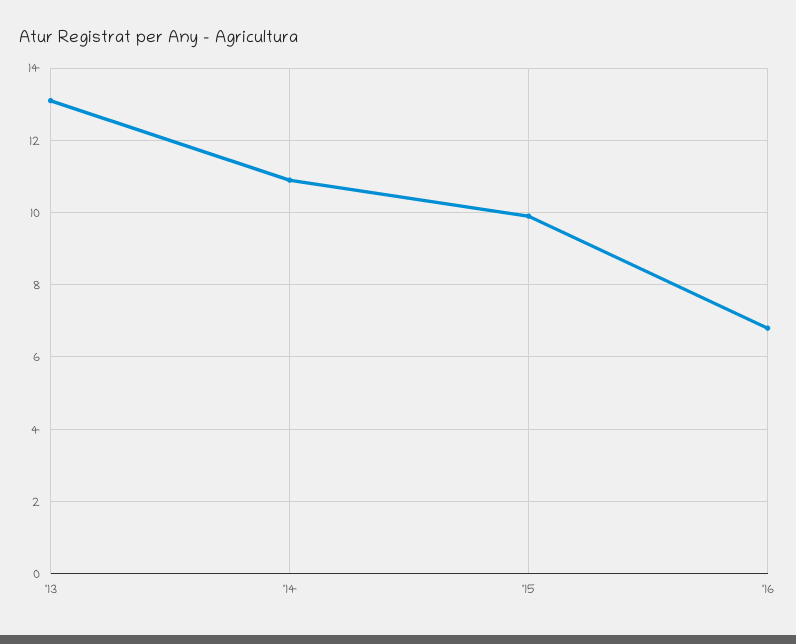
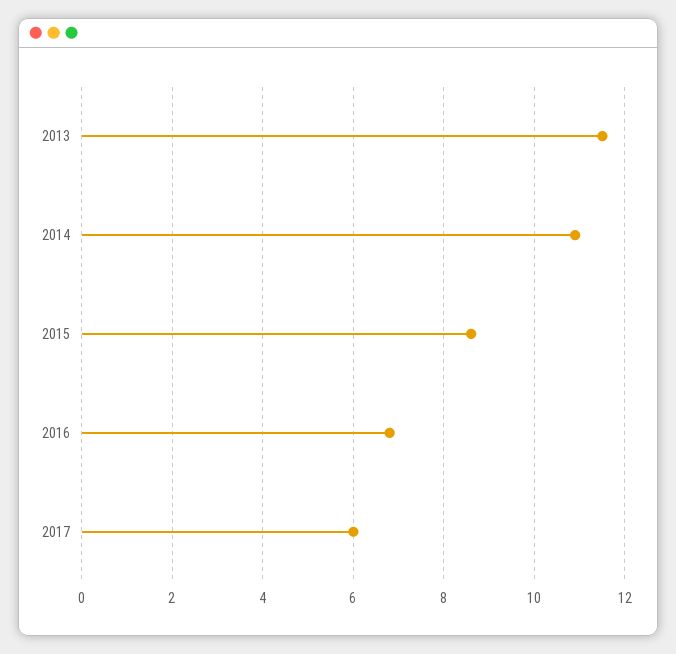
'13: 13 -> 11.5
'15: 10 -> 8.5
2017: none -> 6

